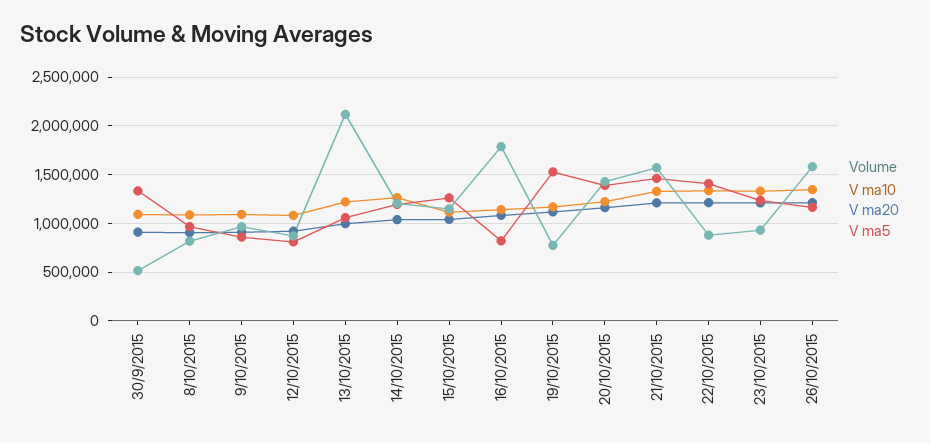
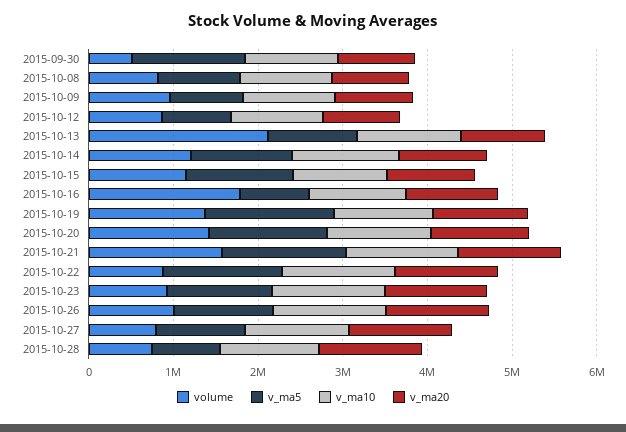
Volume, 19/10/2015: 800000 -> 1400000
Volume, 26/10/2015: 1600000 -> 1000000
Volume, 2015-10-27: none -> 800000
V ma5, 2015-10-27: none -> 1000000
V ma10, 2015-10-27: none -> 1200000
V ma20, 2015-10-27: none -> 1200000
Volume, 2015-10-28: none -> 800000
V ma5, 2015-10-28: none -> 800000
V ma10, 2015-10-28: none -> 1200000
V ma20, 2015-10-28: none -> 1200000

